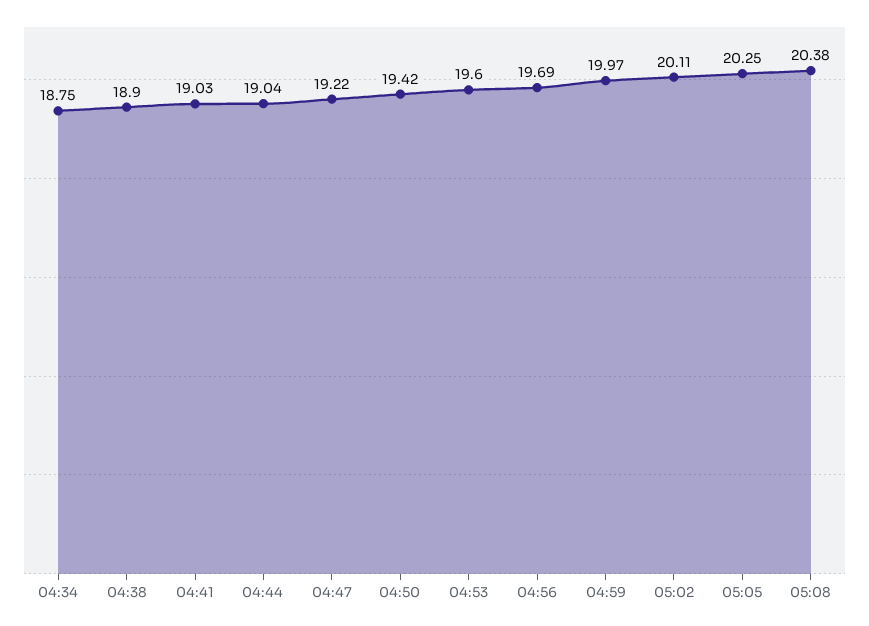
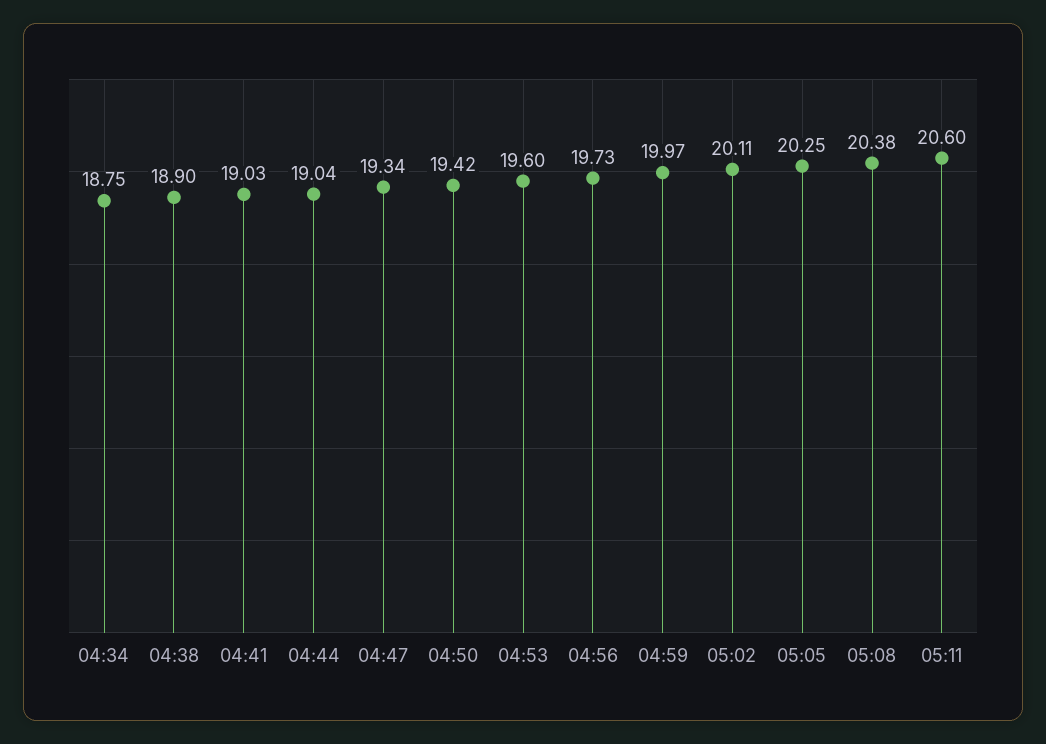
04:47: 19.22 -> 19.34
04:56: 19.69 -> 19.73
05:11: none -> 20.6

